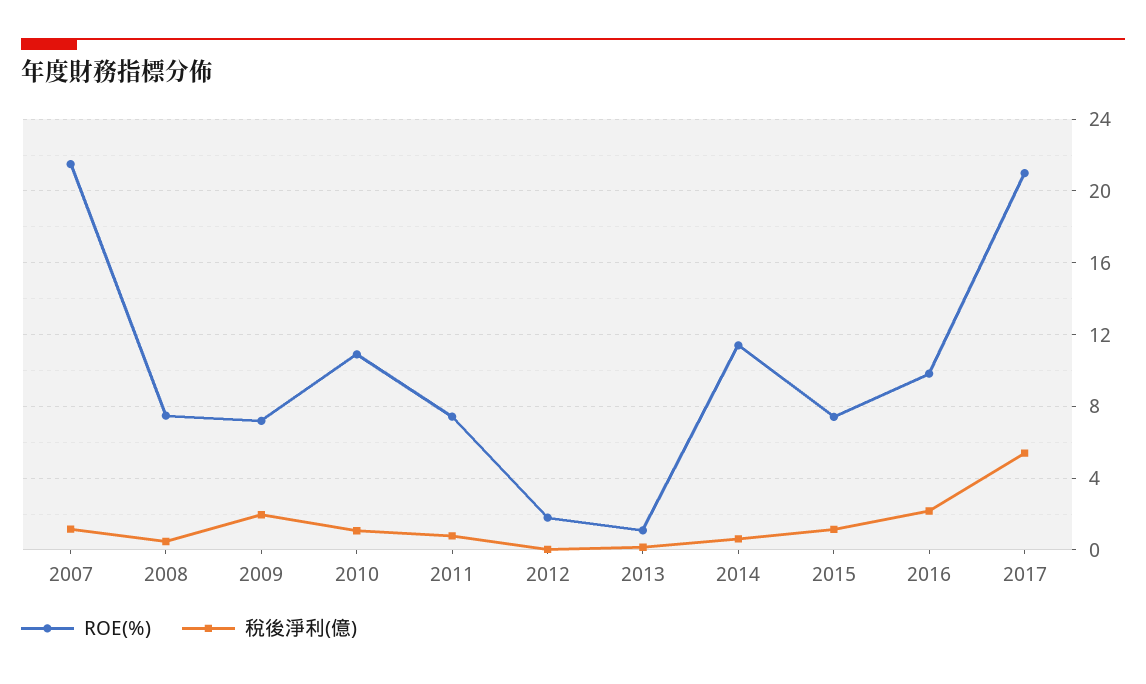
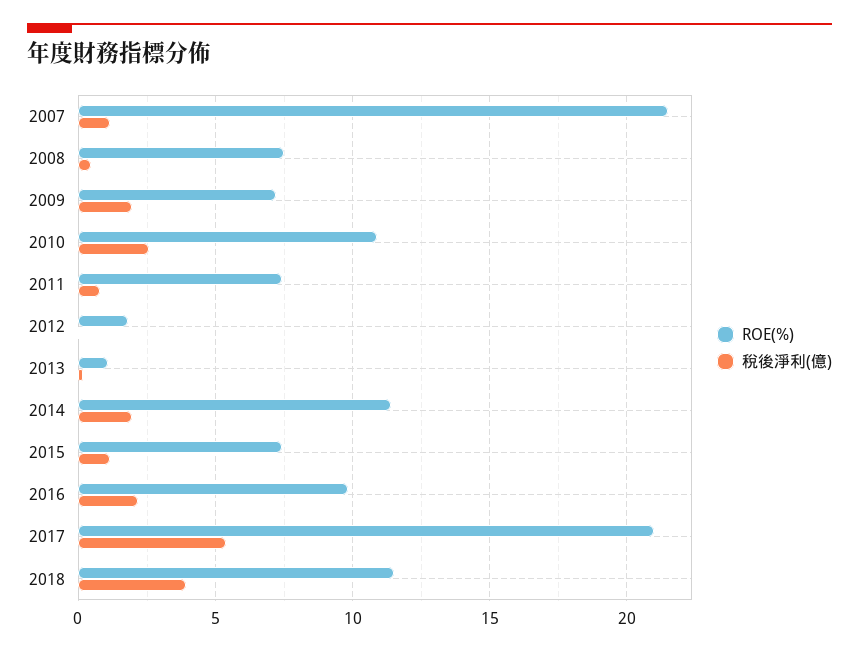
稅後淨利(億), 2010: 1 -> 2.5
稅後淨利(億), 2014: 0.5 -> 2
ROE(%), 2018: none -> 11.5
稅後淨利(億), 2018: none -> 4

